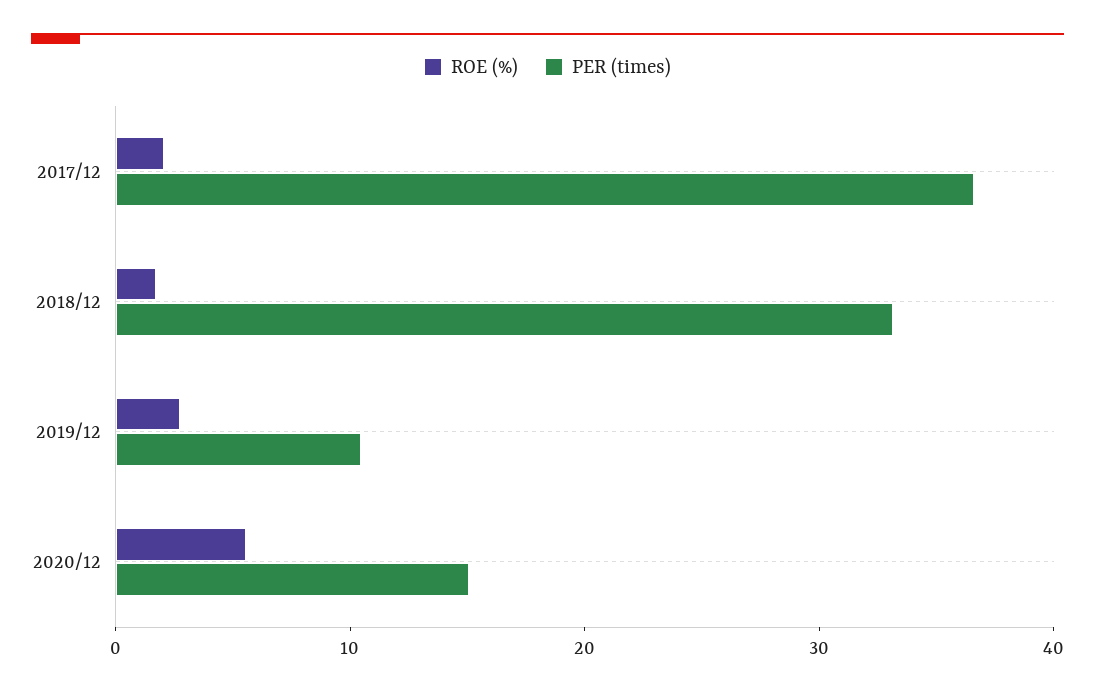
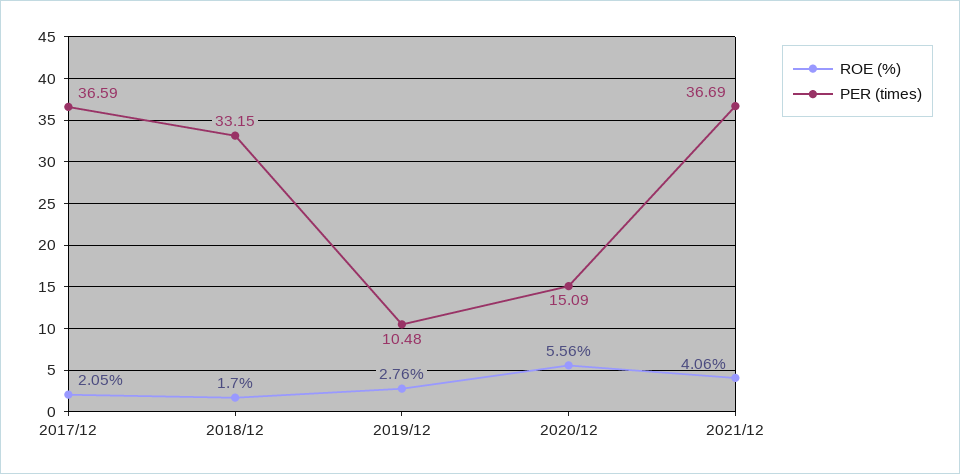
ROE (%), 2021/12: none -> 4.06
PER (times), 2021/12: none -> 36.69

